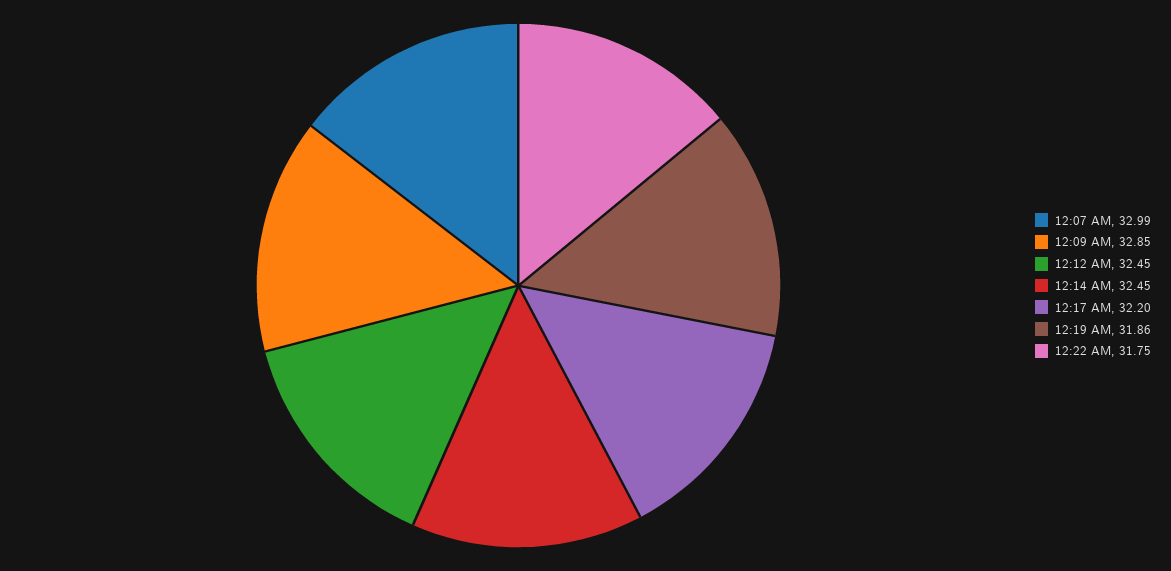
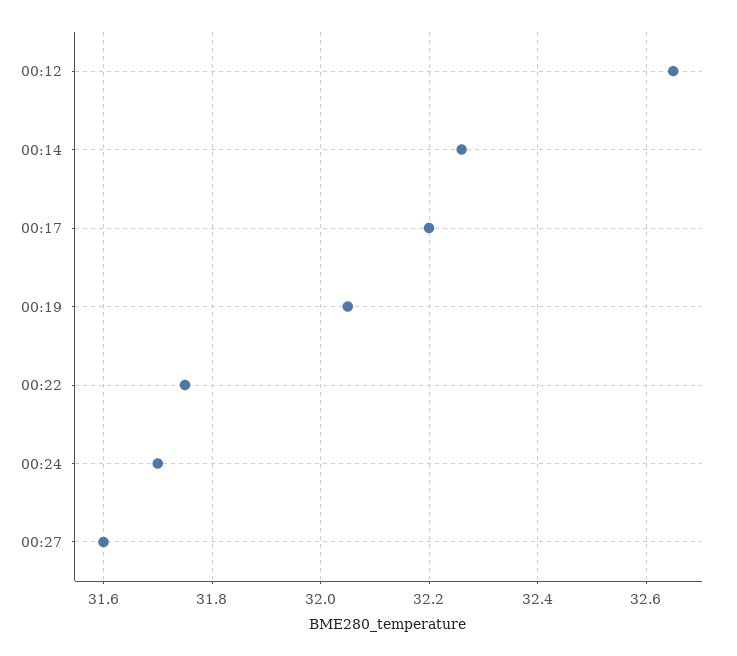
12:07 AM: 32.99 -> none
12:09 AM: 32.85 -> none
12:12 AM: 32.45 -> 32.65
12:14 AM: 32.45 -> 32.25
12:19 AM: 31.86 -> 32.05
00:24: none -> 31.7
00:27: none -> 31.6

